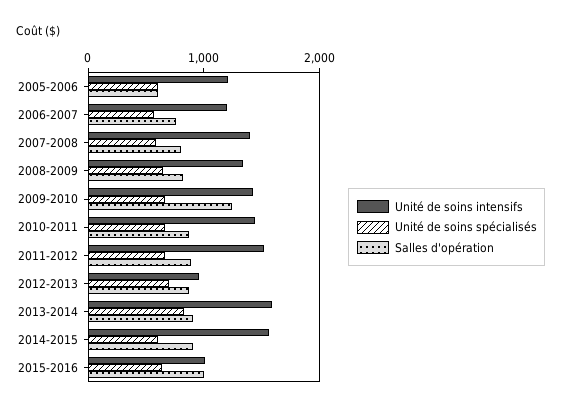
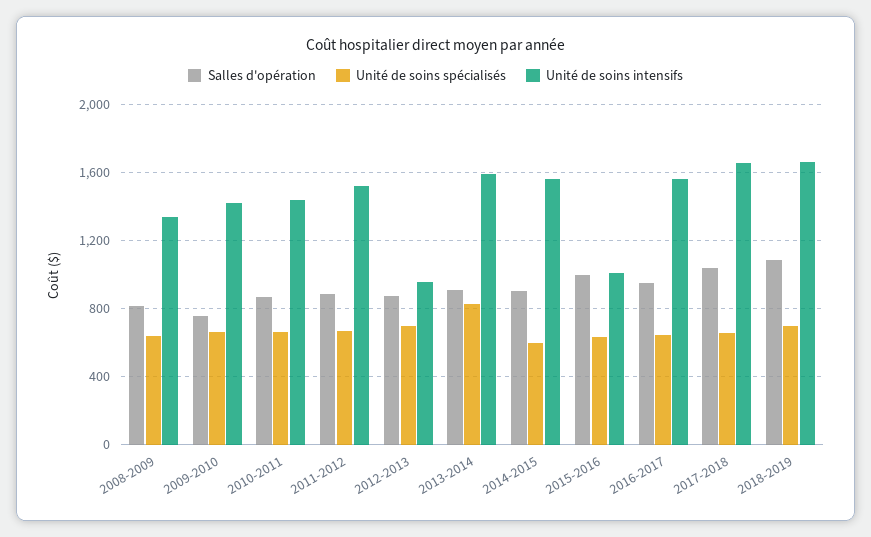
Unité de soins intensifs, 2005-2006: 1200 -> none
Unité de soins spécialisés, 2005-2006: 600 -> none
Salles d'opération, 2005-2006: 600 -> none
Unité de soins intensifs, 2006-2007: 1200 -> none
Unité de soins spécialisés, 2006-2007: 600 -> none
Salles d'opération, 2006-2007: 800 -> none
Unité de soins intensifs, 2007-2008: 1400 -> none
Unité de soins spécialisés, 2007-2008: 600 -> none
Salles d'opération, 2007-2008: 800 -> none
Salles d'opération, 2009-2010: 1200 -> 750
Salles d'opération, 2016-2017: none -> 950
Unité de soins spécialisés, 2016-2017: none -> 650
Unité de soins intensifs, 2016-2017: none -> 1550
Salles d'opération, 2017-2018: none -> 1050
Unité de soins spécialisés, 2017-2018: none -> 650
Unité de soins intensifs, 2017-2018: none -> 1650
Salles d'opération, 2018-2019: none -> 1100
Unité de soins spécialisés, 2018-2019: none -> 700
Unité de soins intensifs, 2018-2019: none -> 1650

